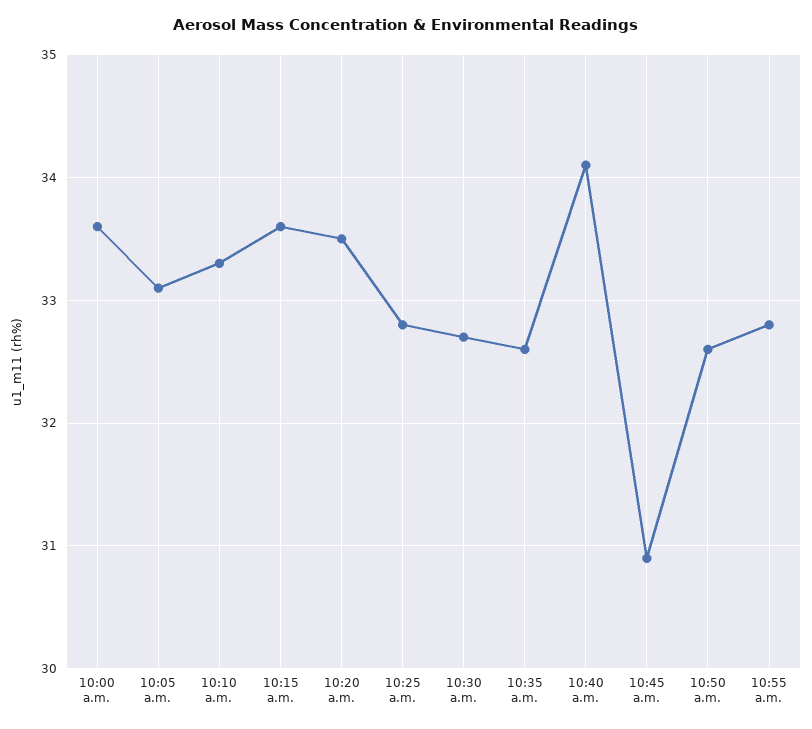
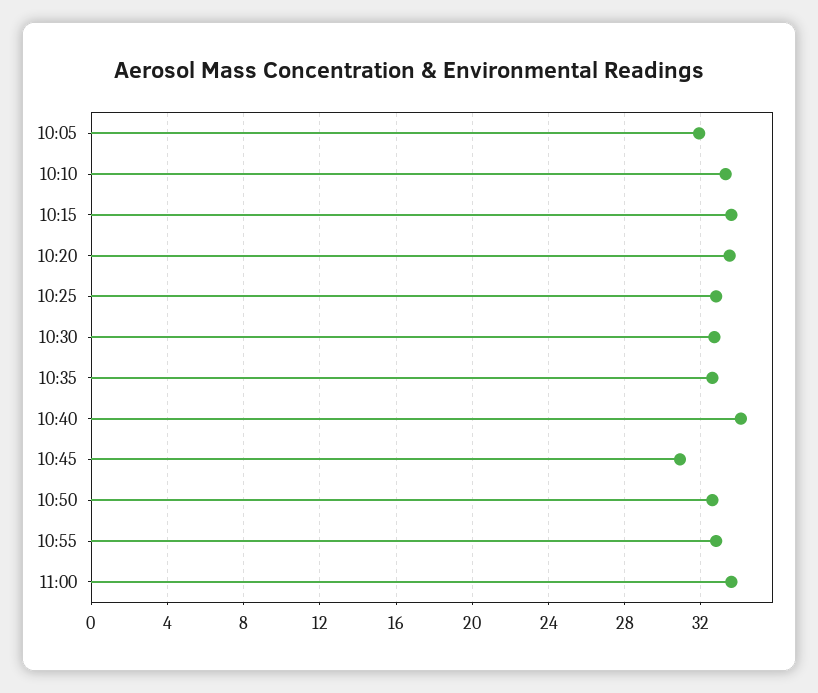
10:00 a.m.: 33.6 -> none
10:05 a.m.: 33.1 -> 32
11:00: none -> 33.5

